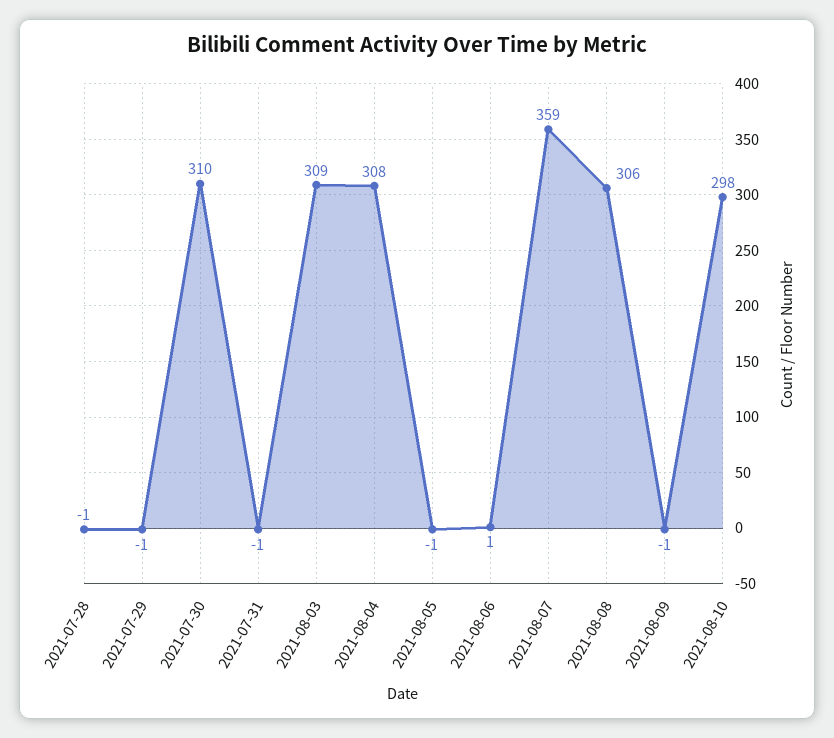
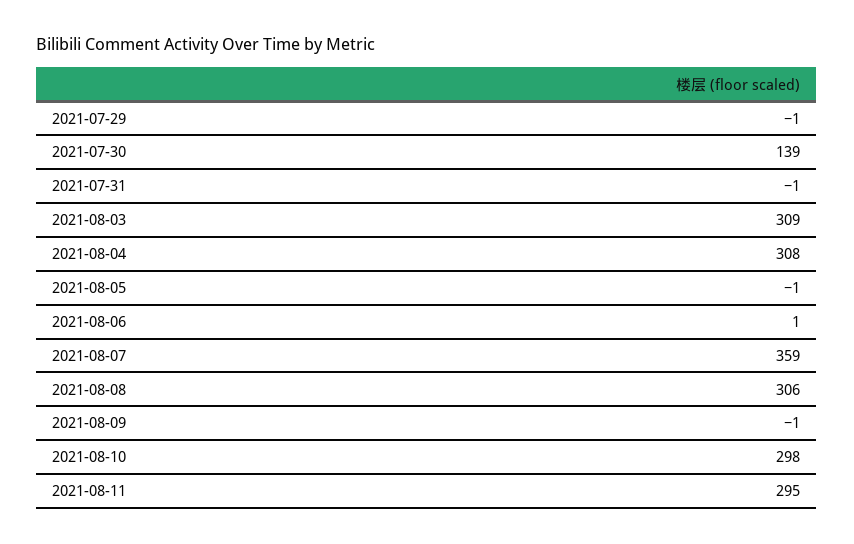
2021-07-28: -1 -> none
2021-07-30: 310 -> 139
2021-08-11: none -> 295

